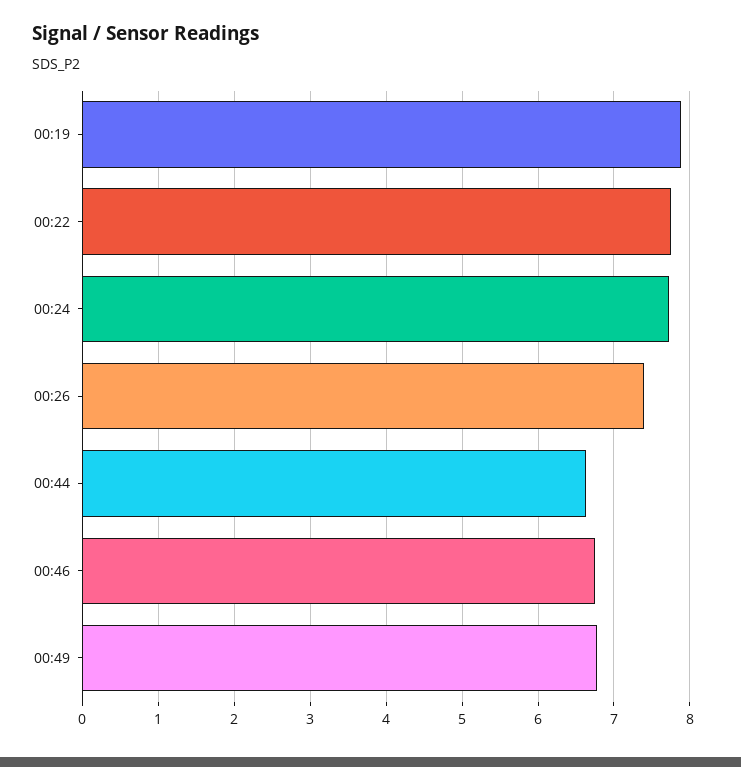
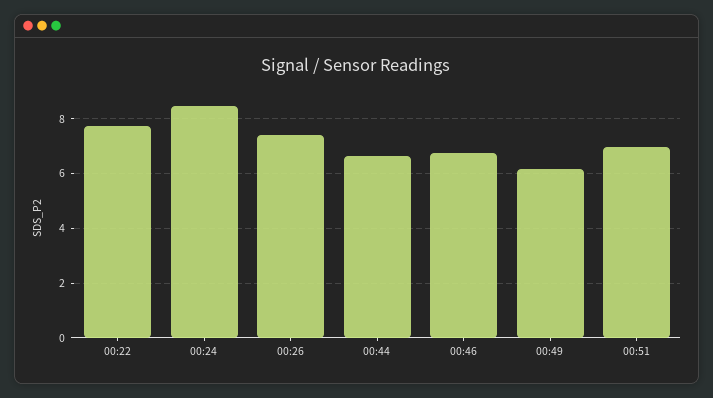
00:19: 7.9 -> none
00:24: 7.7 -> 8.5
00:49: 6.8 -> 6.25
00:51: none -> 7

